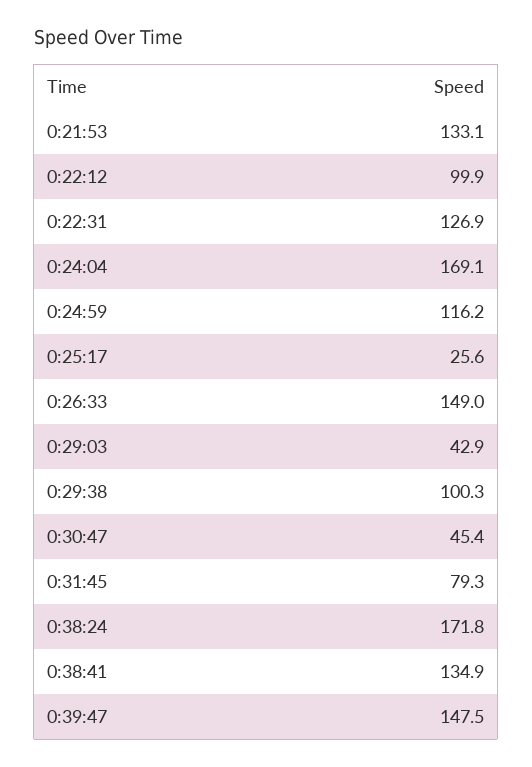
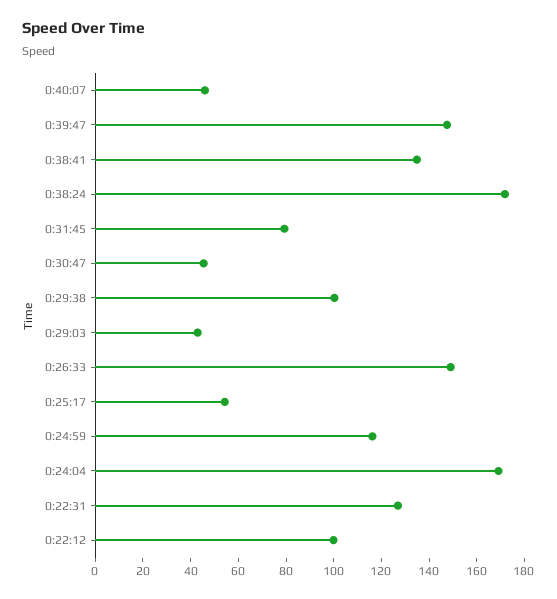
0:21:53: 133.1 -> none
0:25:17: 25.6 -> 55
0:40:07: none -> 45

